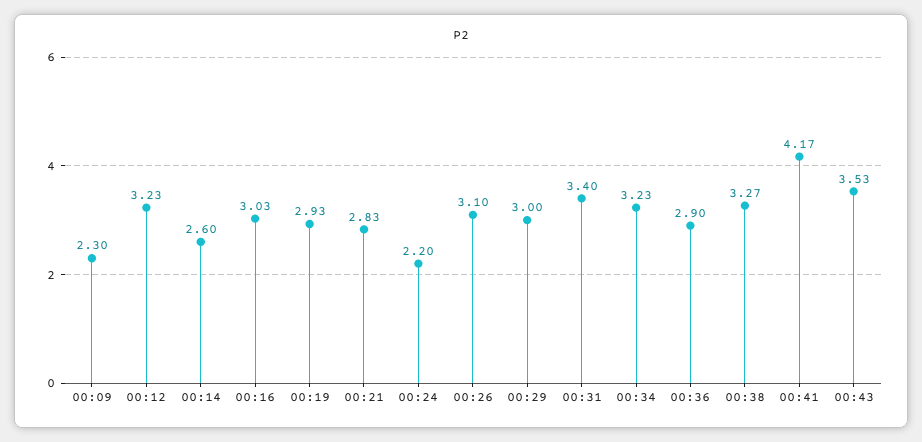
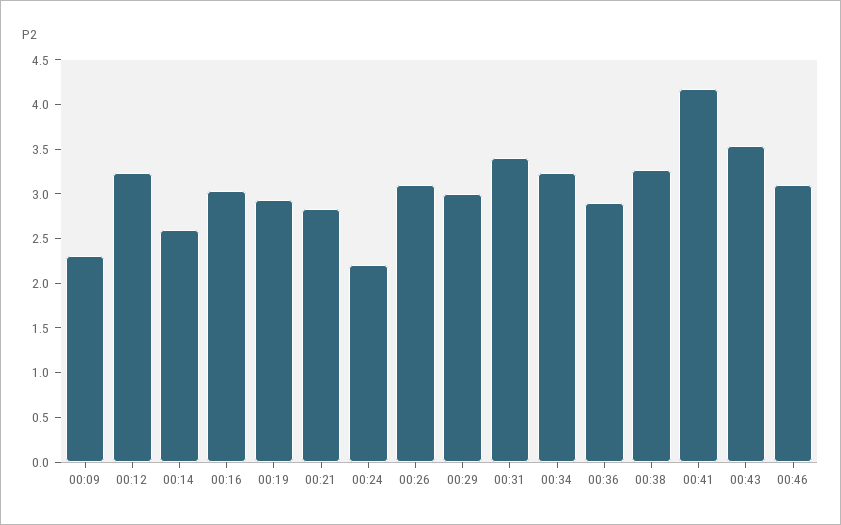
00:46: none -> 3.1

